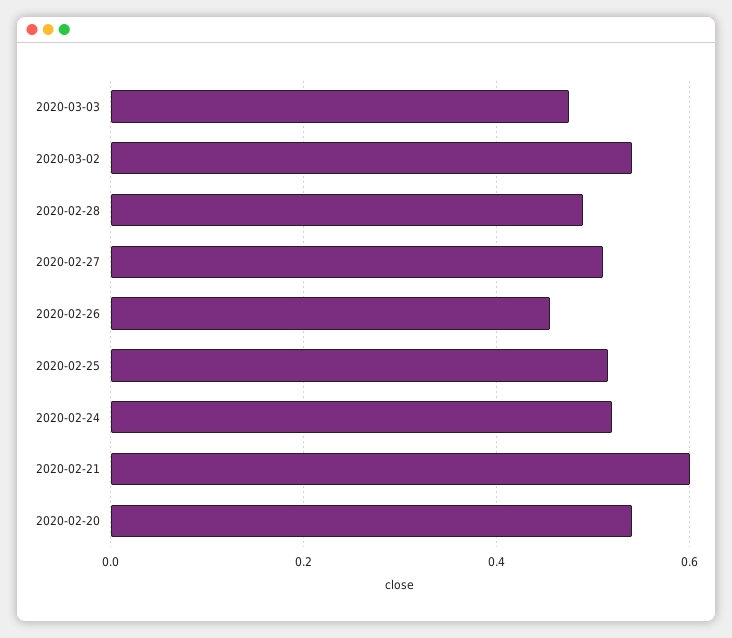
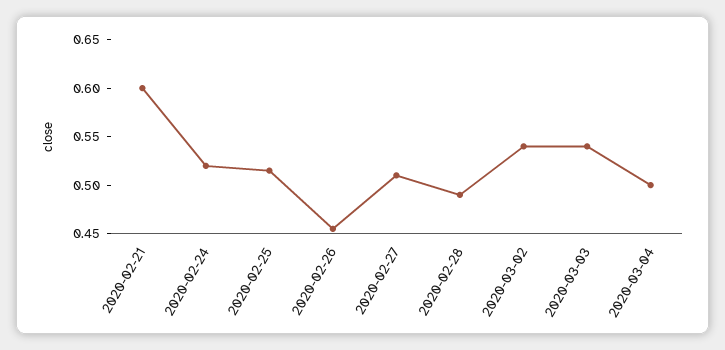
2020-03-03: 0.48 -> 0.54
2020-02-20: 0.54 -> none
2020-03-04: none -> 0.5

